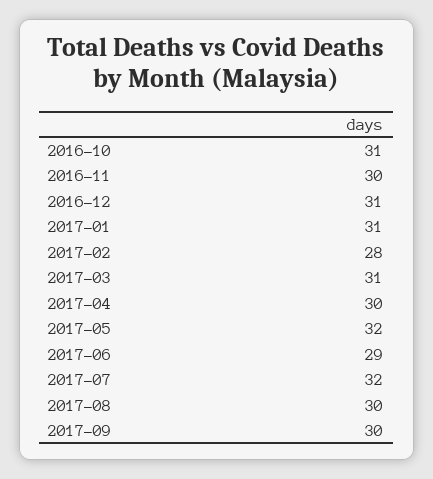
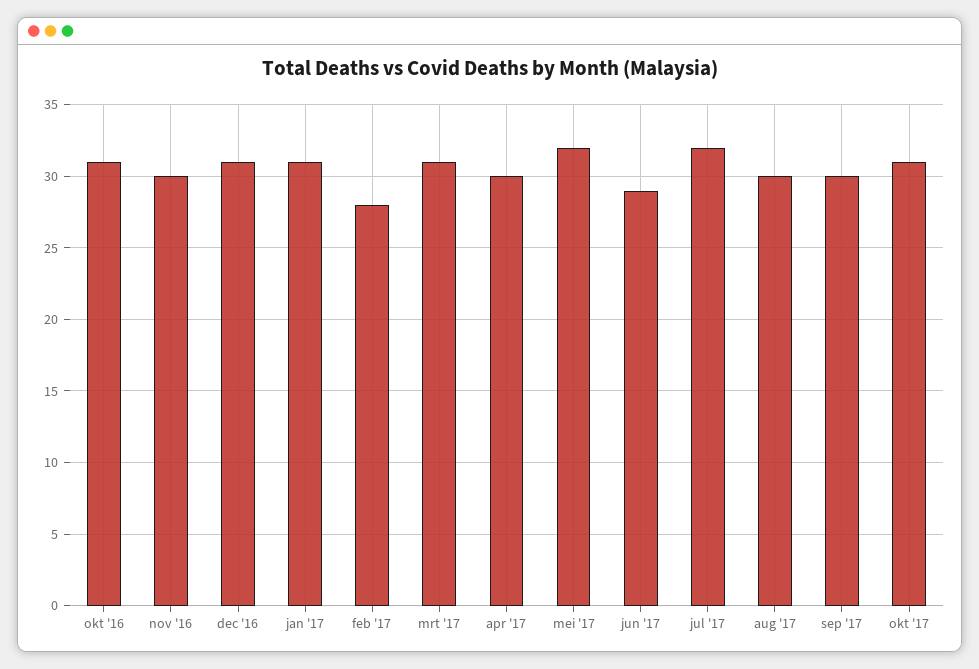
okt '17: none -> 31

